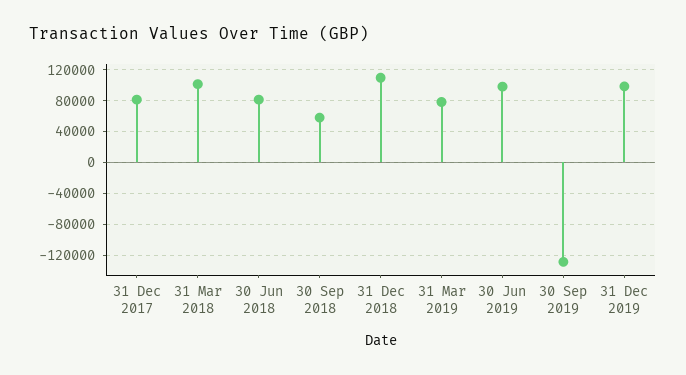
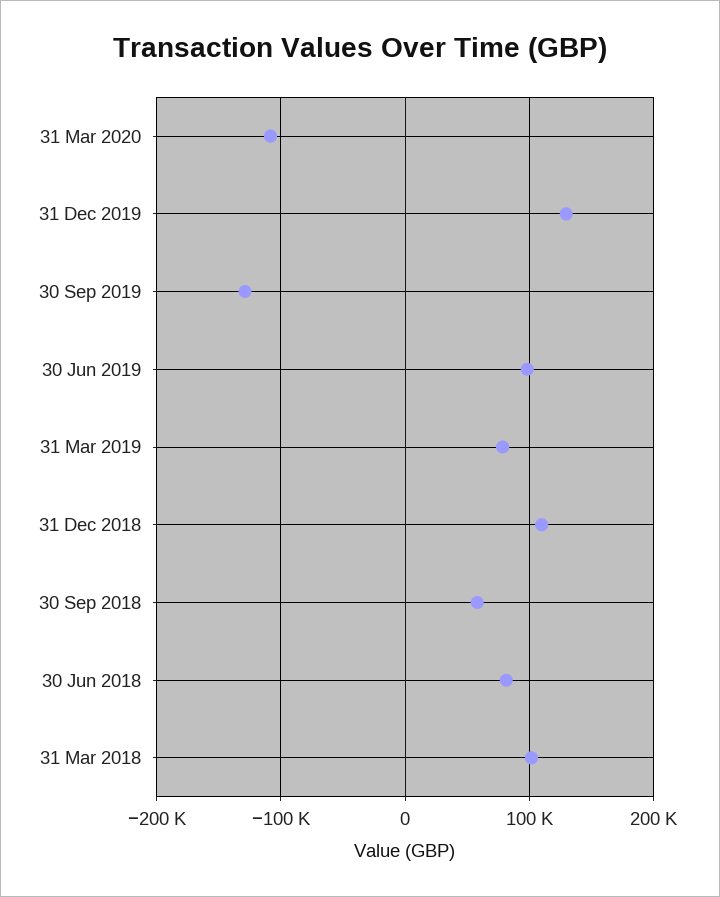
31 Dec 2017: 80000 -> none
31 Dec 2019: 100000 -> 130000
31 Mar 2020: none -> -110000

